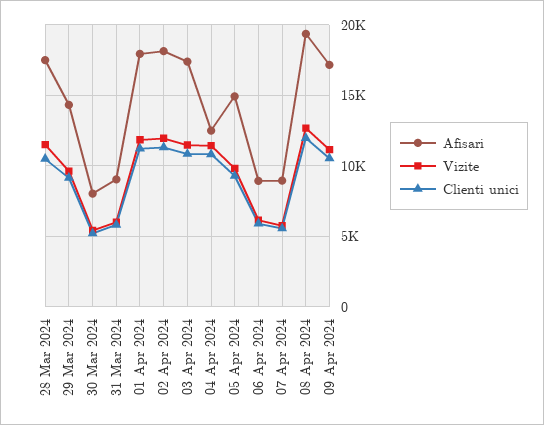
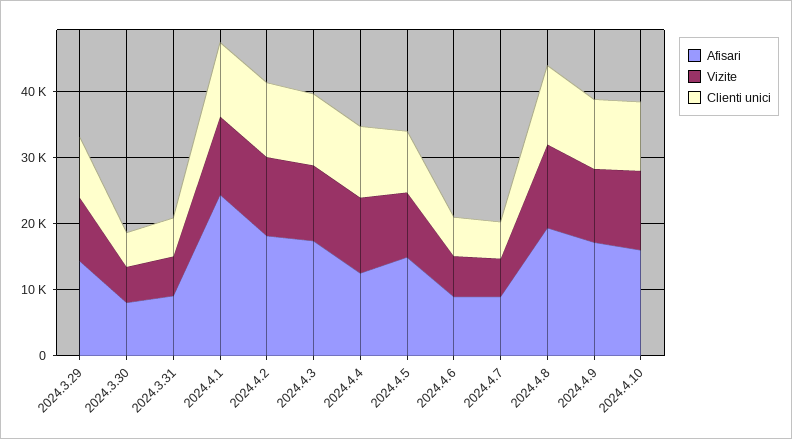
Afisari, 28 Mar 2024: 17500 -> none
Vizite, 28 Mar 2024: 11500 -> none
Clienti unici, 28 Mar 2024: 10500 -> none
Afisari, 01 Apr 2024: 18000 -> 24000
Afisari, 2024.4.10: none -> 16000
Vizite, 2024.4.10: none -> 12000
Clienti unici, 2024.4.10: none -> 10000

